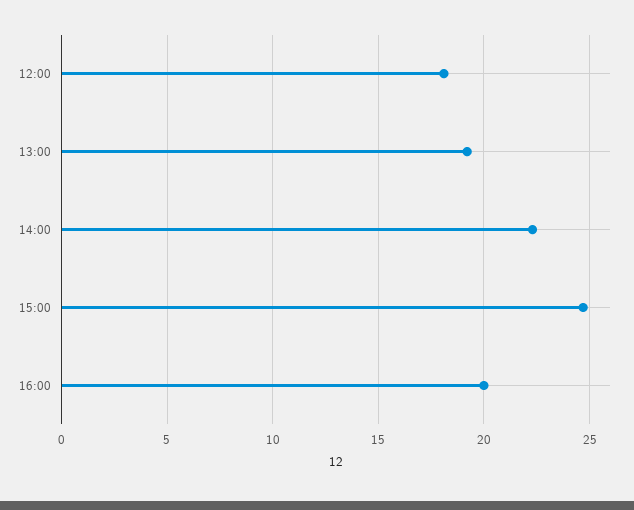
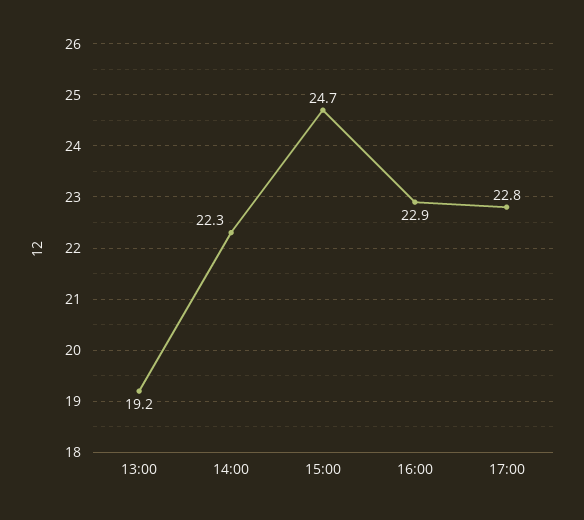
12:00: 18 -> none
16:00: 20 -> 22.9
17:00: none -> 22.8

